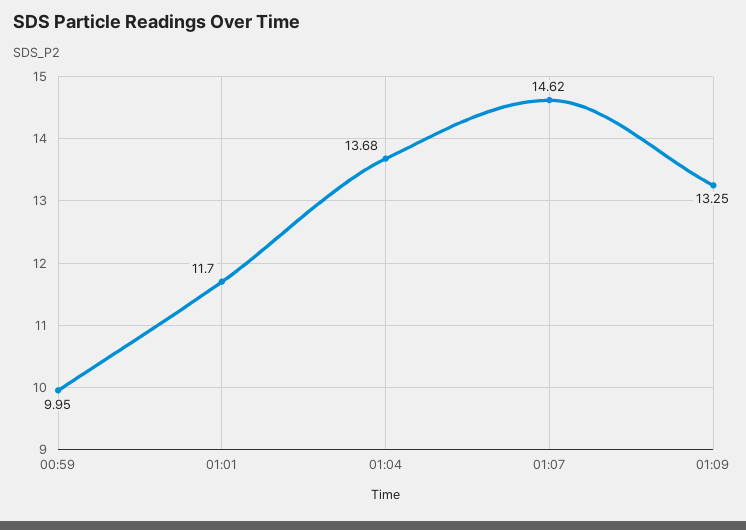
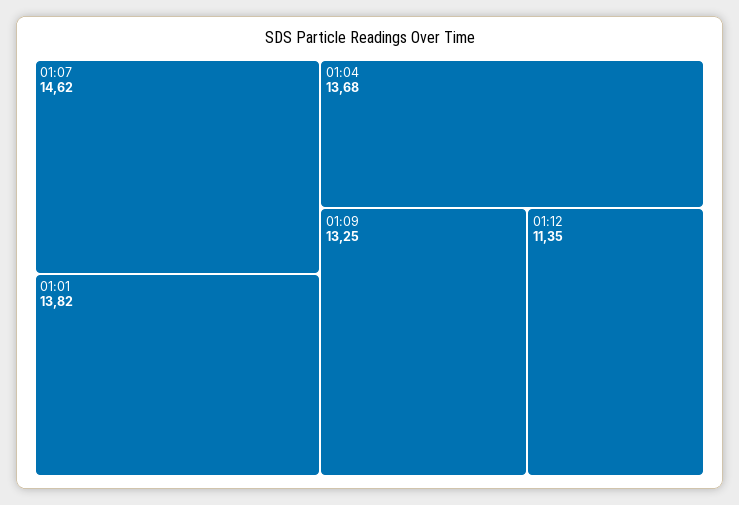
00:59: 9.95 -> none
01:01: 11.7 -> 13.82
01:12: none -> 11.35

